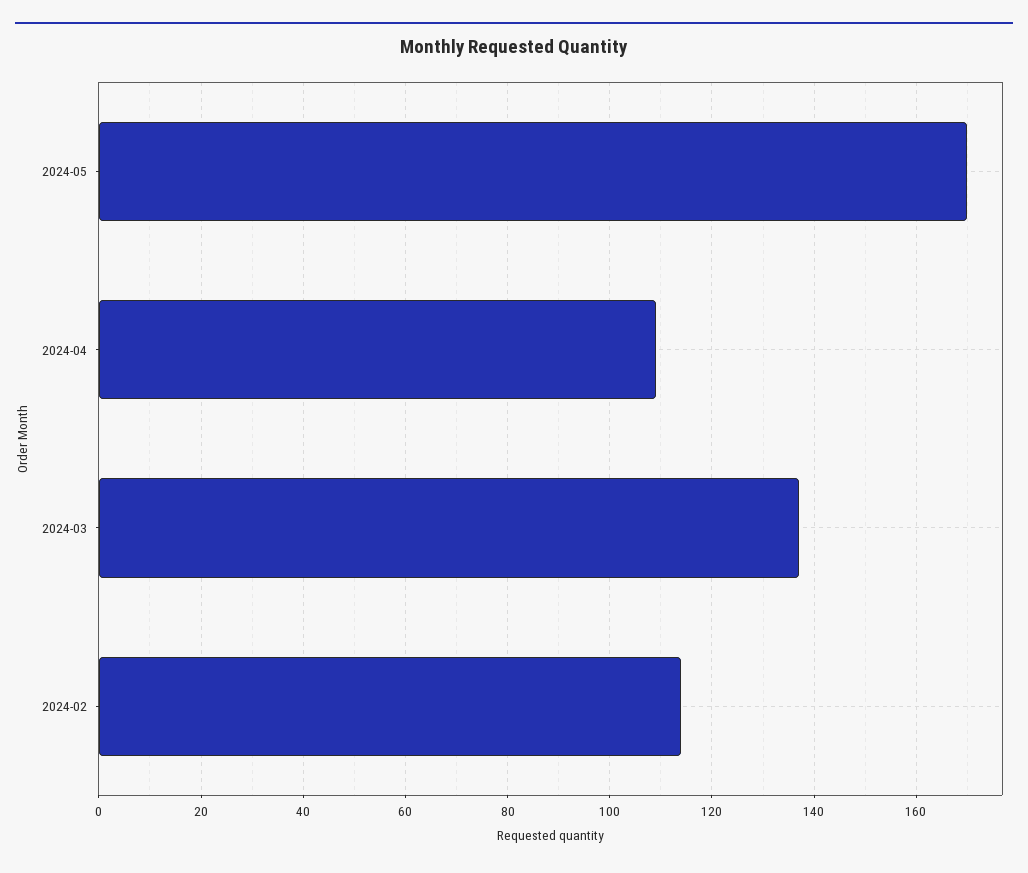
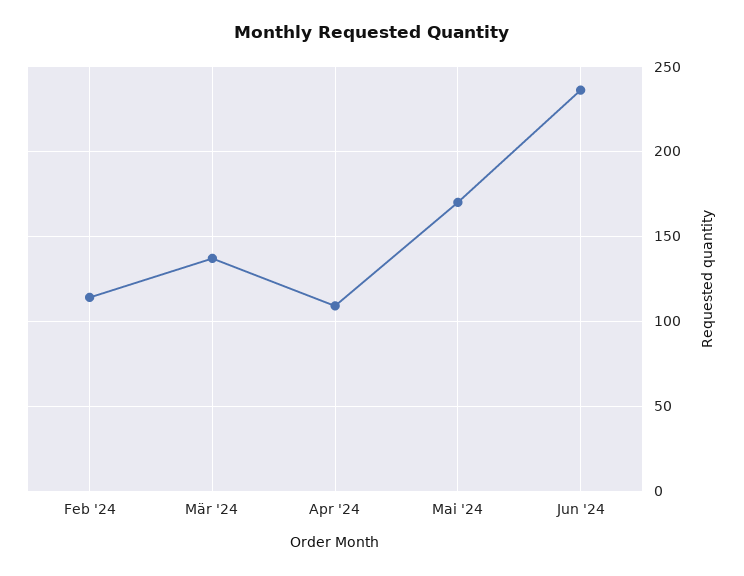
Jun '24: none -> 235

